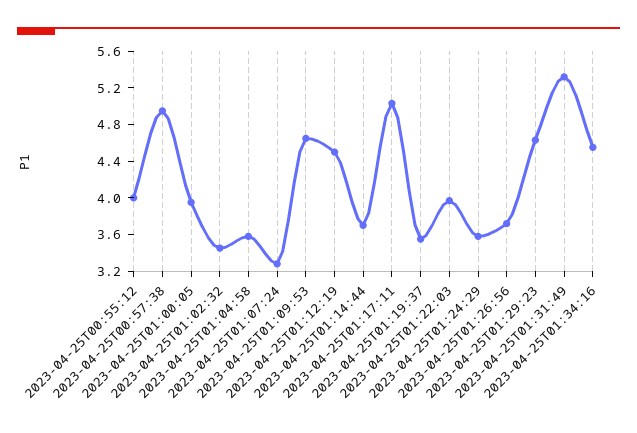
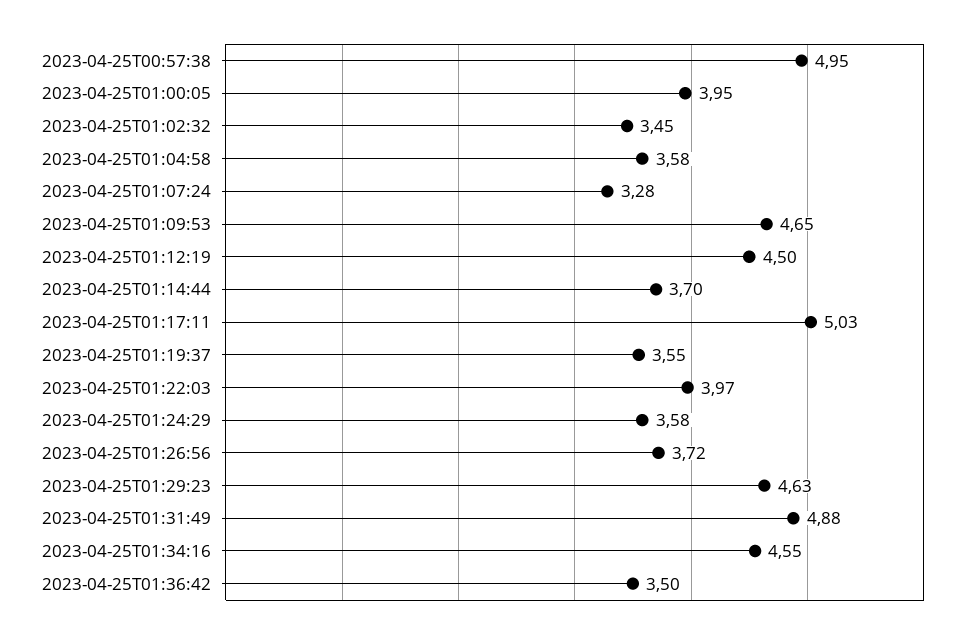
2023-04-25T00:55:12: 4 -> none
2023-04-25T01:31:49: 5.3 -> 4.88
2023-04-25T01:36:42: none -> 3.5

